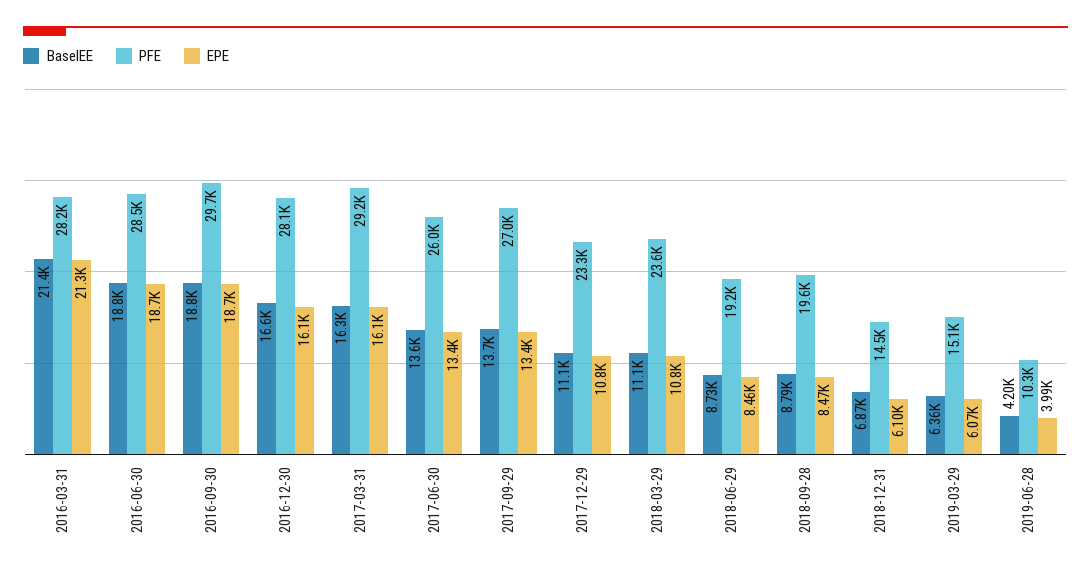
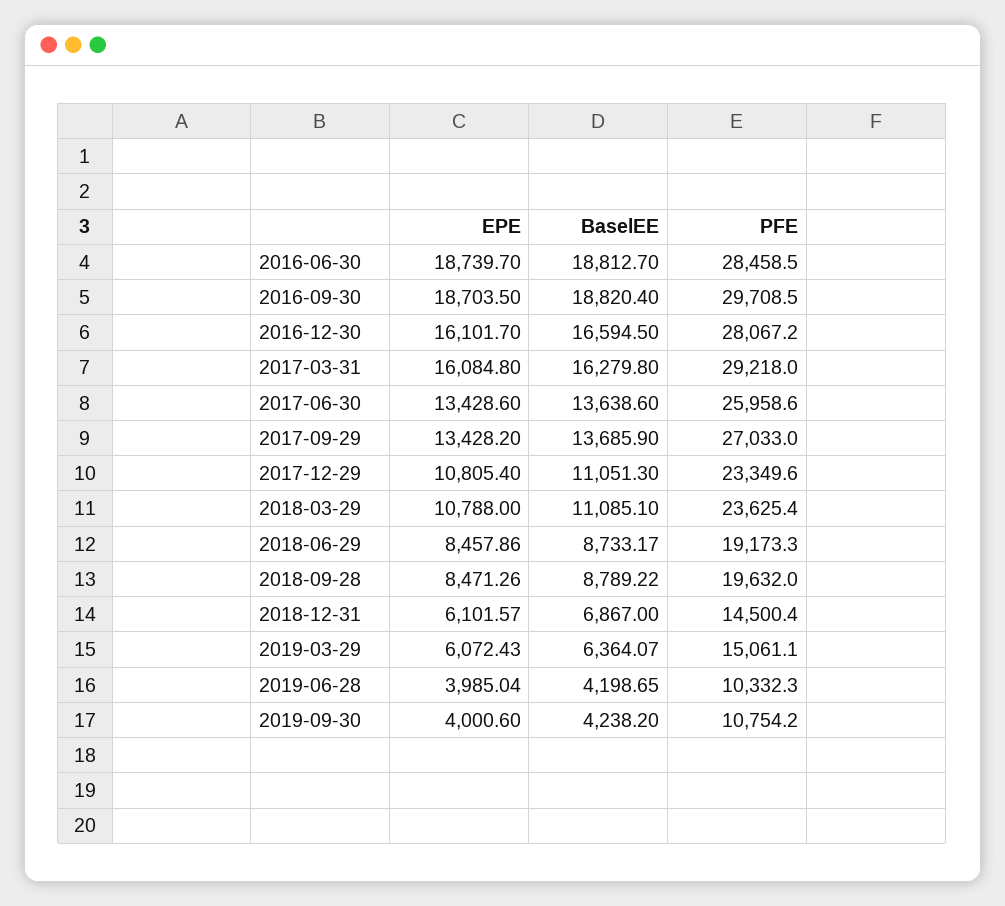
BaselEE, 2016-03-31: 21400 -> none
PFE, 2016-03-31: 28200 -> none
EPE, 2016-03-31: 21300 -> none
EPE, 2019-09-30: none -> 4000.6
BaselEE, 2019-09-30: none -> 4238.2
PFE, 2019-09-30: none -> 10754.2

